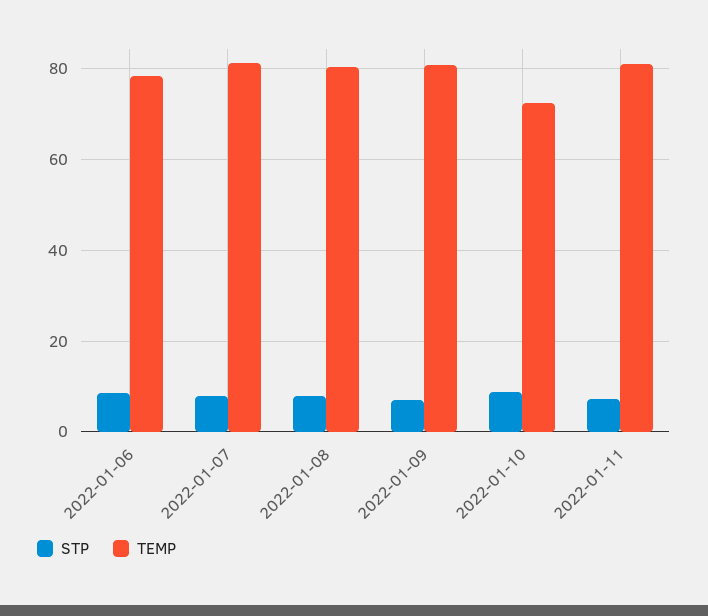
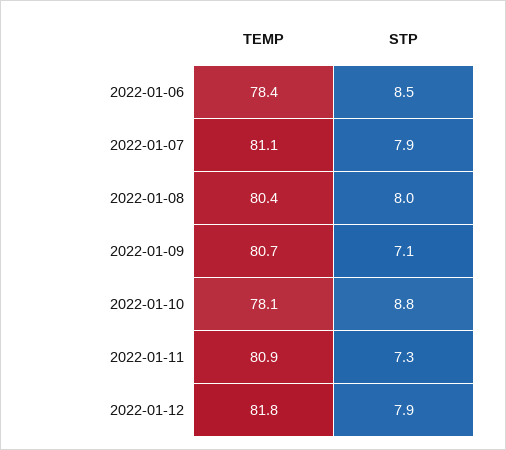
TEMP, 2022-01-10: 72 -> 78.1
TEMP, 2022-01-12: none -> 81.8
STP, 2022-01-12: none -> 7.9

